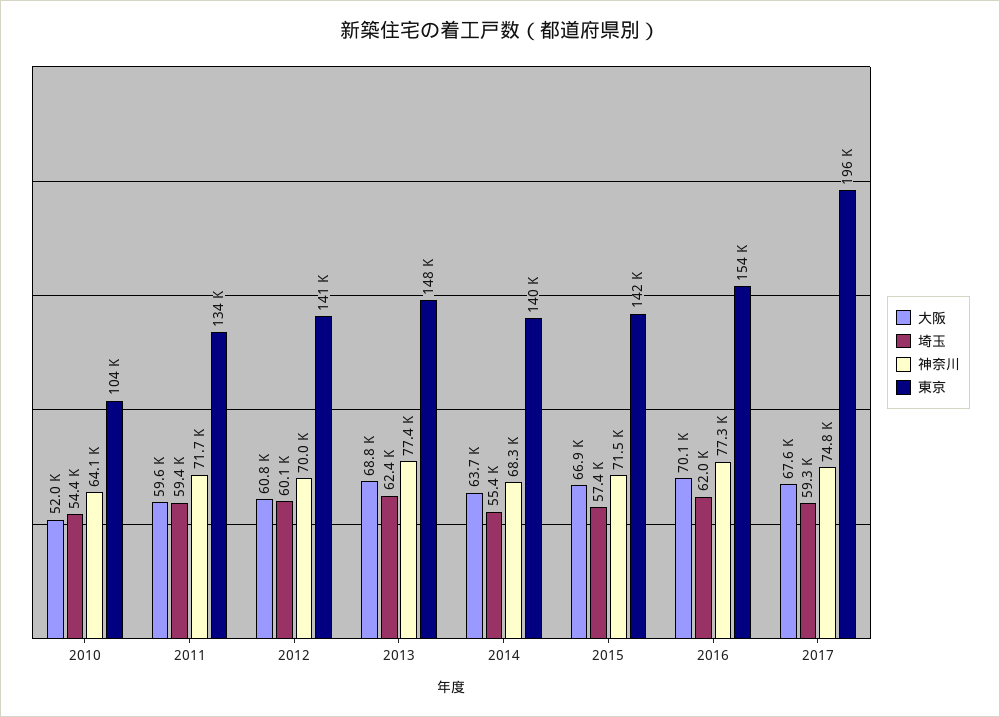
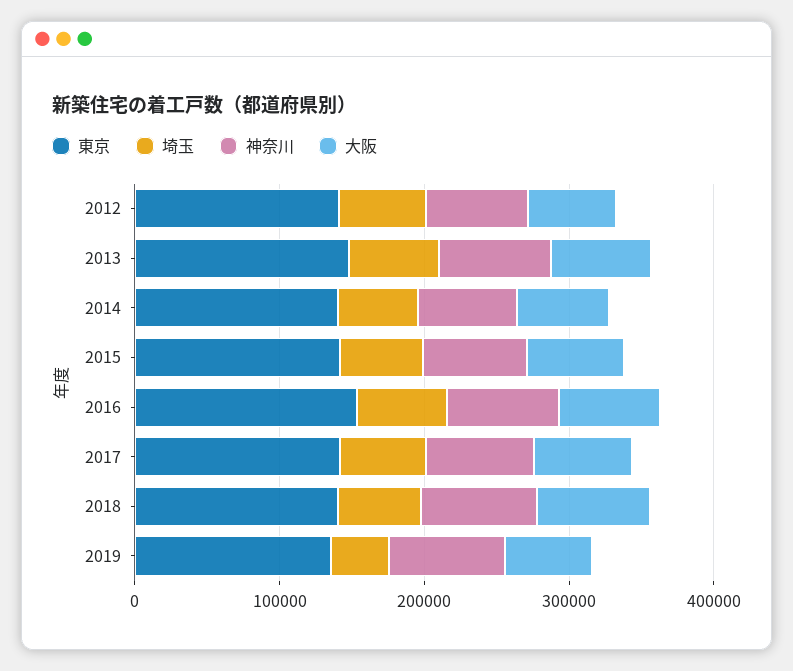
大阪, 2010: 52000 -> none
埼玉, 2010: 54400 -> none
神奈川, 2010: 64100 -> none
東京, 2010: 104000 -> none
大阪, 2011: 59600 -> none
埼玉, 2011: 59400 -> none
神奈川, 2011: 71700 -> none
東京, 2011: 134000 -> none
東京, 2017: 196000 -> 140000
東京, 2018: none -> 140000
埼玉, 2018: none -> 60000
神奈川, 2018: none -> 80000
大阪, 2018: none -> 80000
東京, 2019: none -> 140000
埼玉, 2019: none -> 40000
神奈川, 2019: none -> 80000
大阪, 2019: none -> 60000

